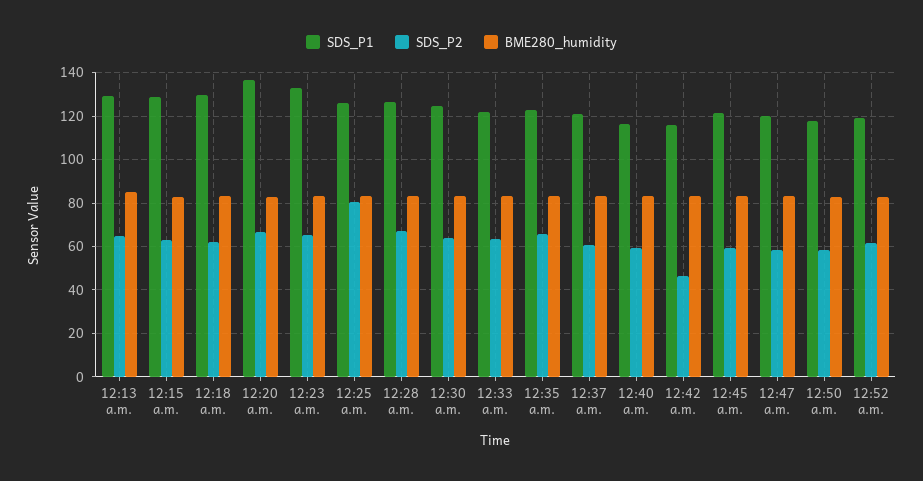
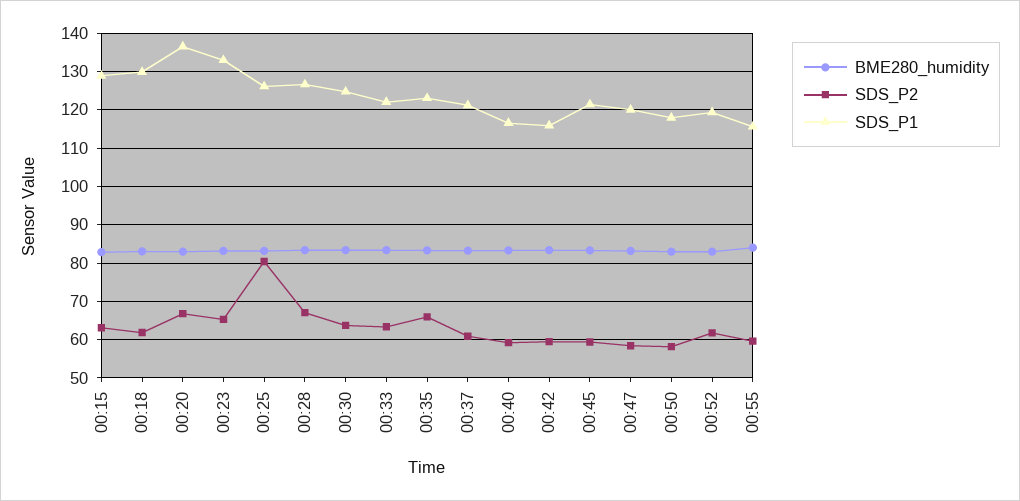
SDS_P1, 12:13 a.m.: 130 -> none
SDS_P2, 12:13 a.m.: 65 -> none
BME280_humidity, 12:13 a.m.: 85 -> none
SDS_P2, 12:42 a.m.: 45 -> 60
BME280_humidity, 00:55: none -> 84
SDS_P2, 00:55: none -> 60
SDS_P1, 00:55: none -> 116

